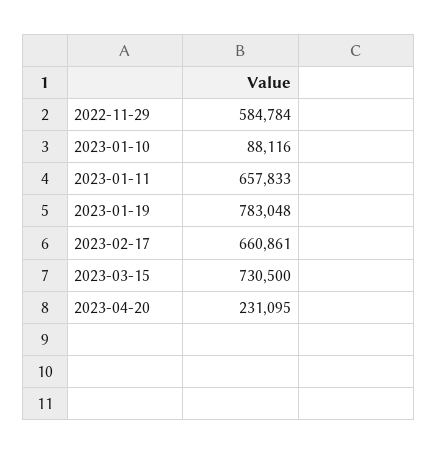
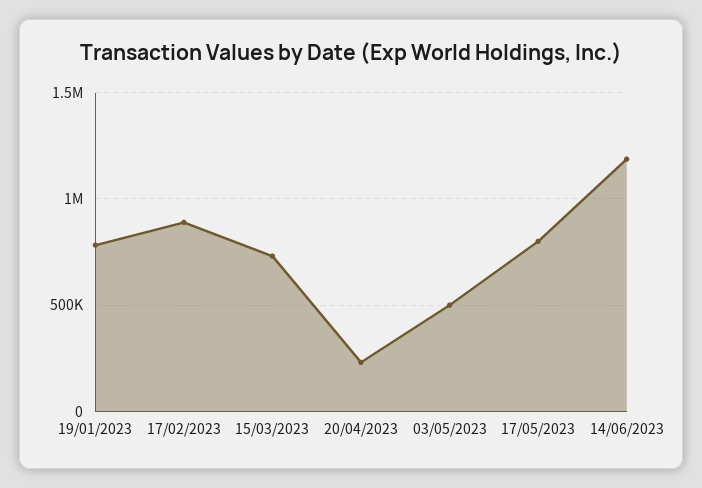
2022-11-29: 584784 -> none
2023-01-10: 88116 -> none
2023-01-11: 657833 -> none
2023-02-17: 660861 -> 900000
03/05/2023: none -> 500000
17/05/2023: none -> 800000
14/06/2023: none -> 1200000

